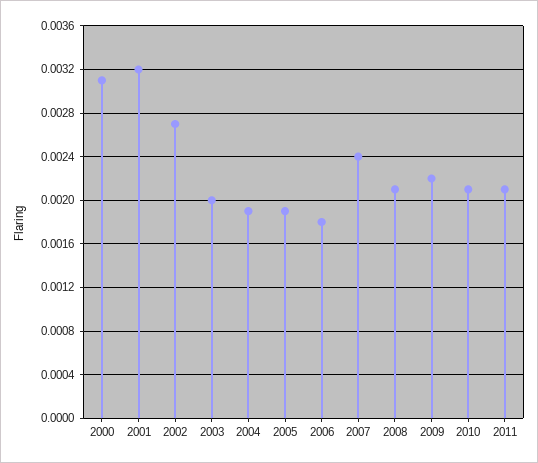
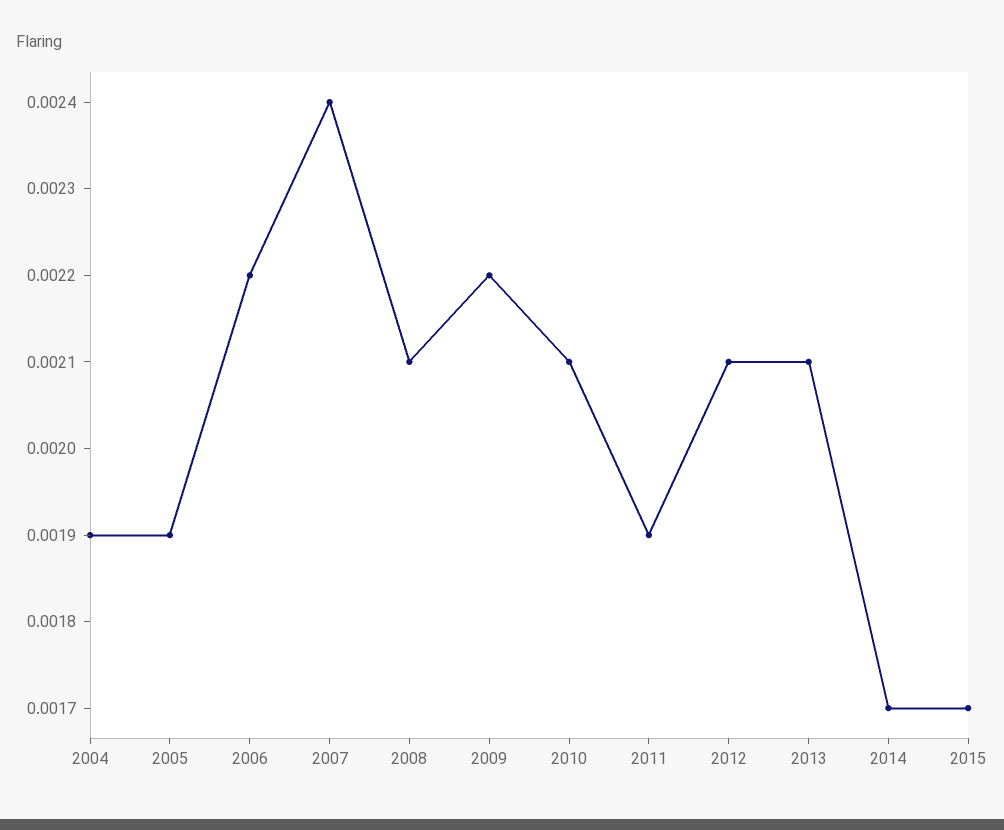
2000: 0.0031 -> none
2001: 0.0032 -> none
2002: 0.0027 -> none
2003: 0.002 -> none
2006: 0.0018 -> 0.0022
2011: 0.0021 -> 0.0019
2012: none -> 0.0021
2013: none -> 0.0021
2014: none -> 0.0017
2015: none -> 0.0017

